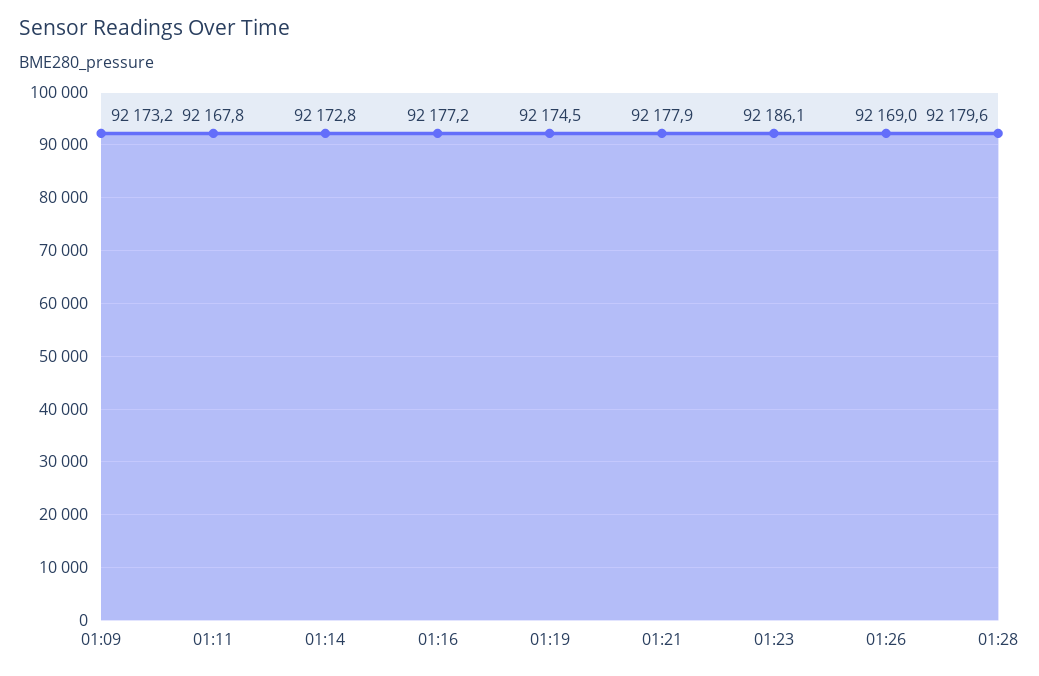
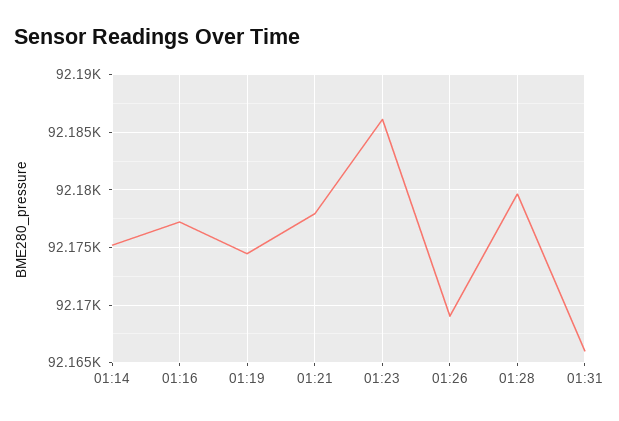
01:09: 92173.2 -> none
01:11: 92167.8 -> none
01:14: 92172.8 -> 92175
01:31: none -> 92166

